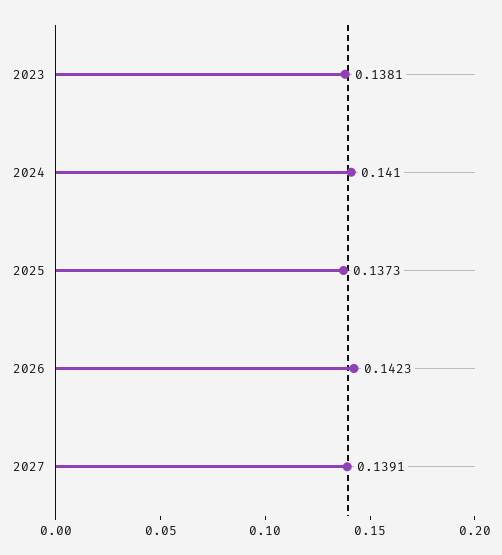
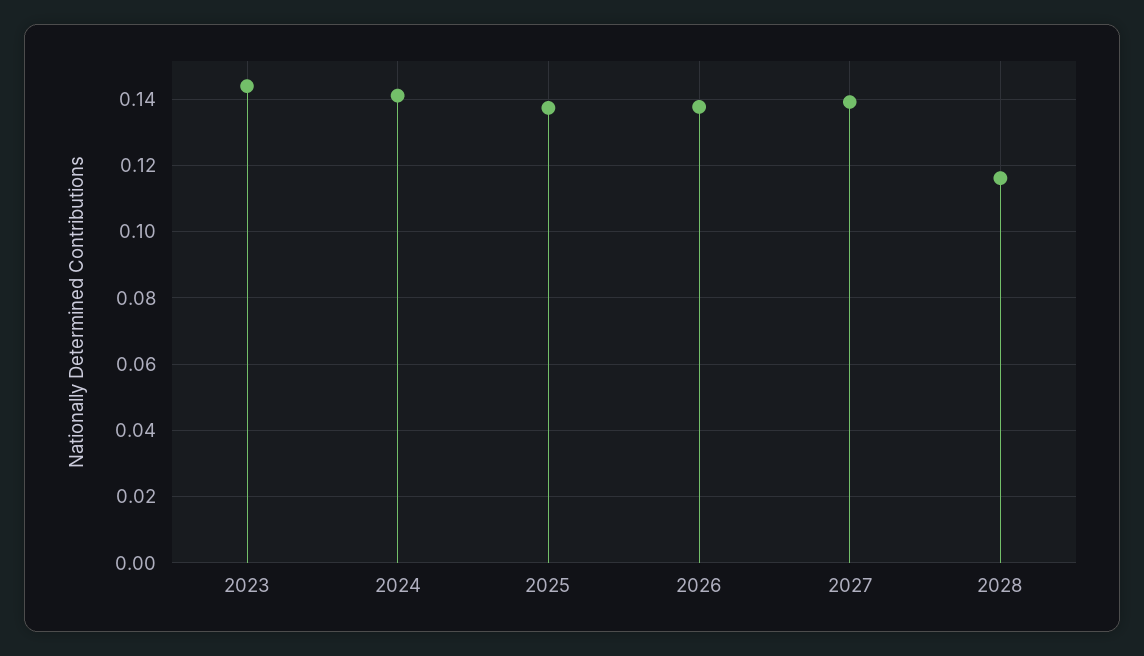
2023: 0.1381 -> 0.144
2026: 0.1423 -> 0.138
2028: none -> 0.116

